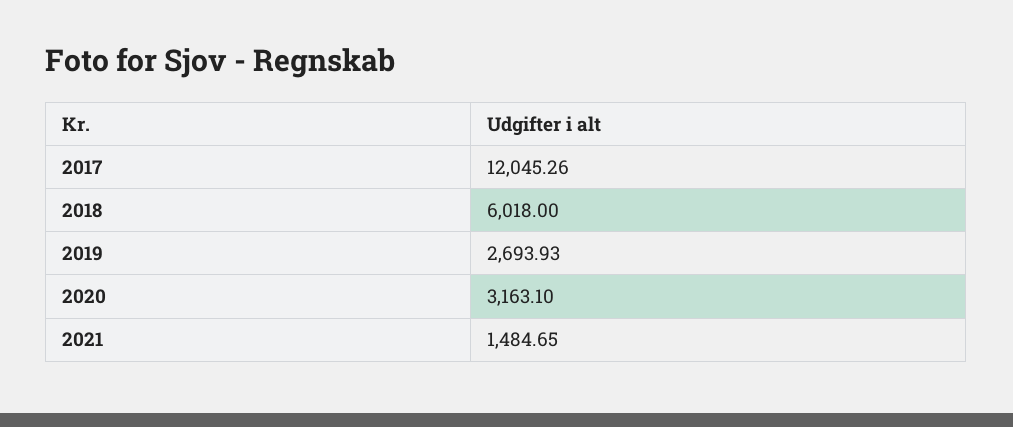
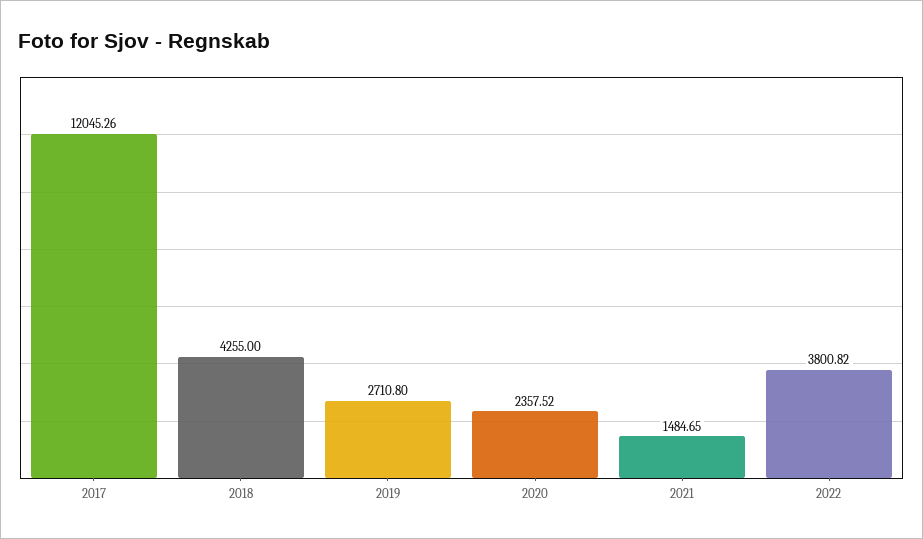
2018: 6018 -> 4255
2019: 2693.93 -> 2710.8
2020: 3163.1 -> 2357.52
2022: none -> 3800.82

